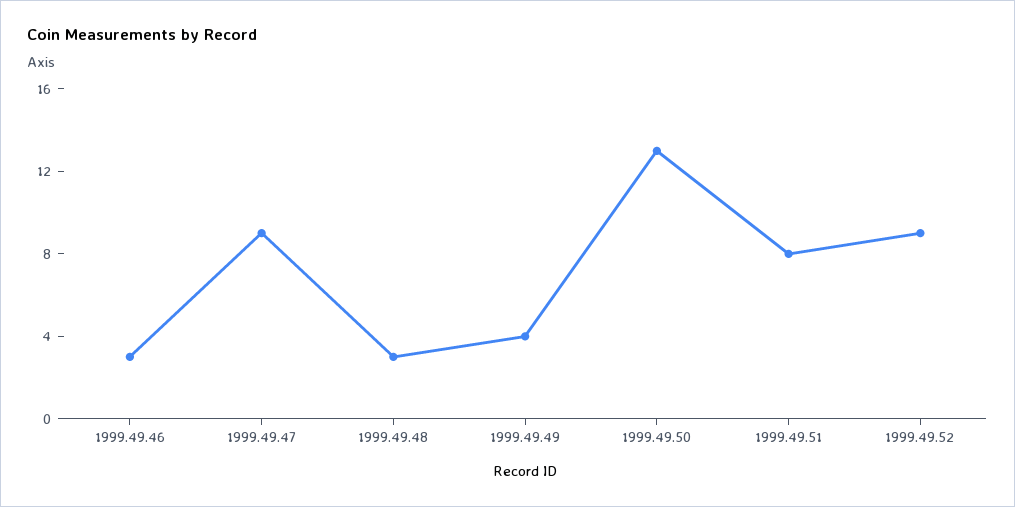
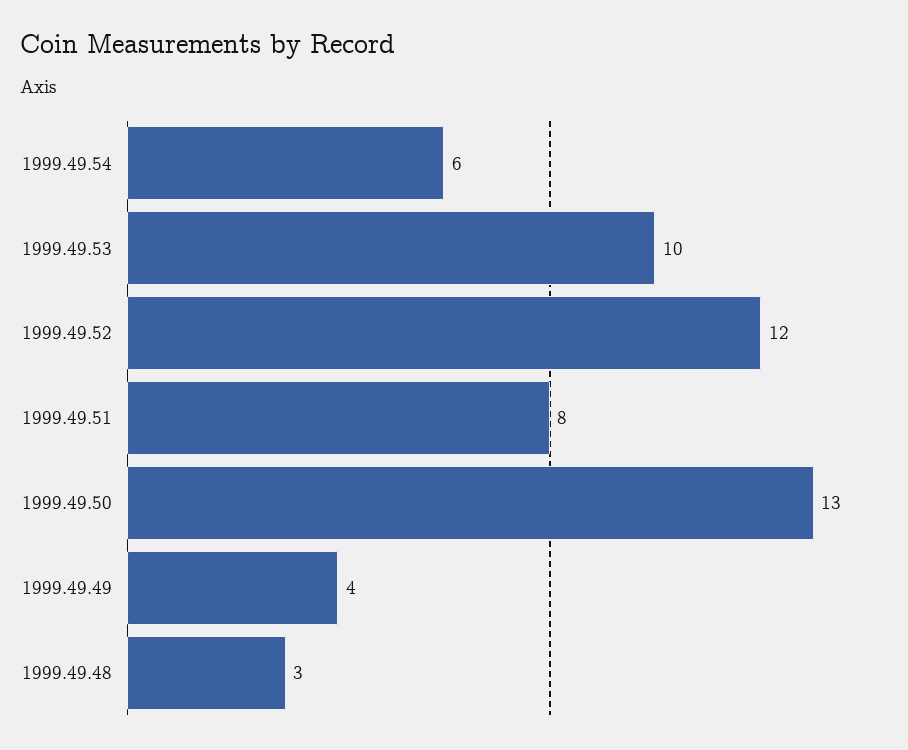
1999.49.46: 3 -> none
1999.49.47: 9 -> none
1999.49.52: 9 -> 12
1999.49.54: none -> 6
1999.49.53: none -> 10

